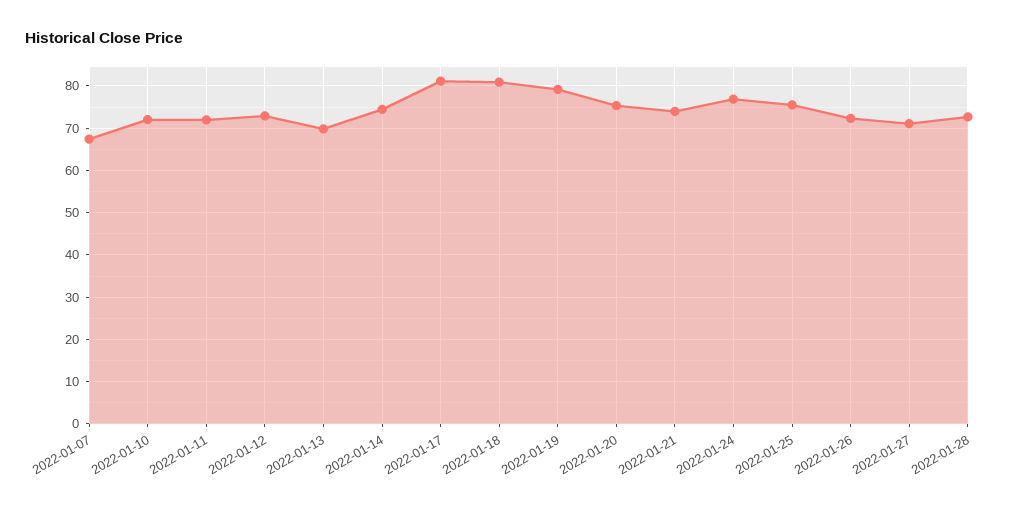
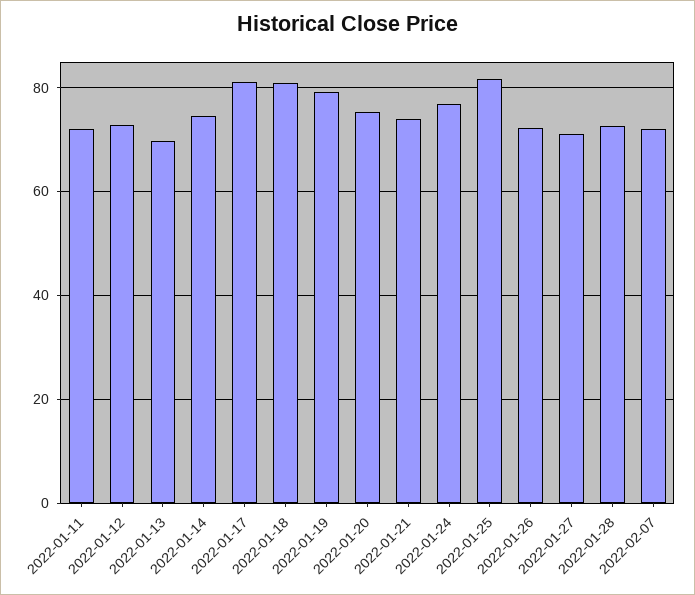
2022-01-07: 68 -> none
2022-01-10: 72 -> none
2022-01-25: 76 -> 82
2022-02-07: none -> 72

